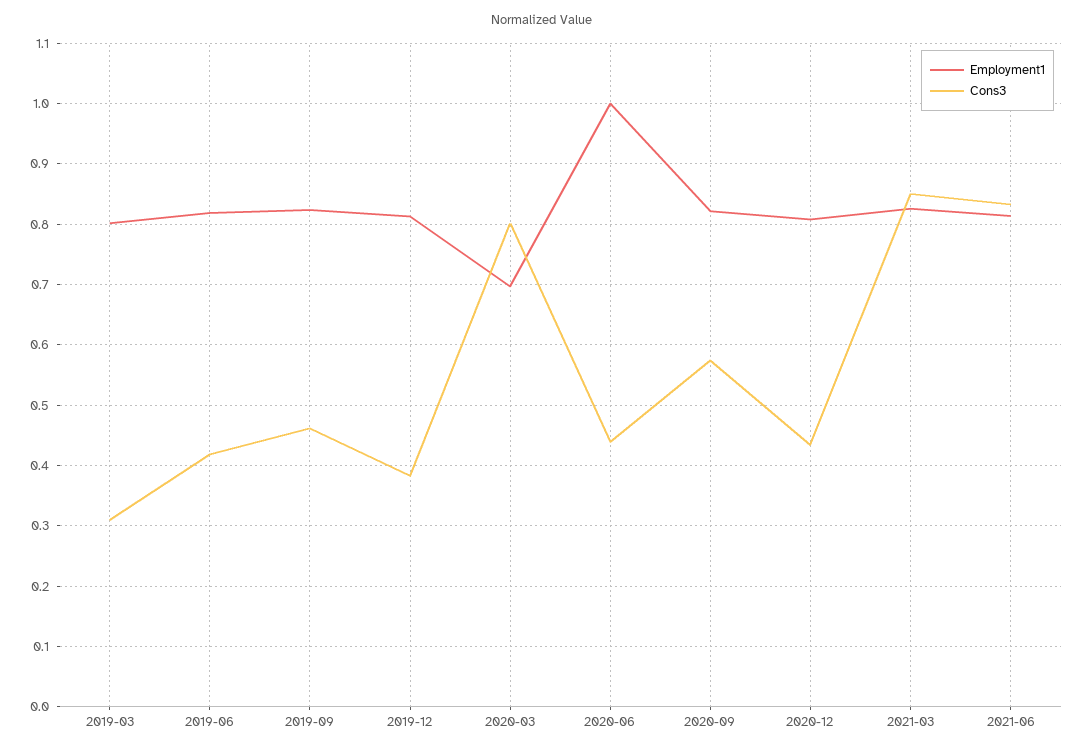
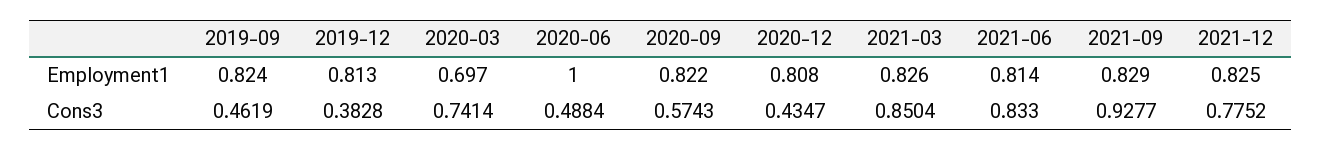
Employment1, 2019-03: 0.8 -> none
Cons3, 2019-03: 0.31 -> none
Employment1, 2019-06: 0.82 -> none
Cons3, 2019-06: 0.42 -> none
Cons3, 2020-03: 0.8 -> 0.7414
Cons3, 2020-06: 0.44 -> 0.4884
Employment1, 2021-09: none -> 0.829
Employment1, 2021-12: none -> 0.825
Cons3, 2021-09: none -> 0.9277
Cons3, 2021-12: none -> 0.7752

